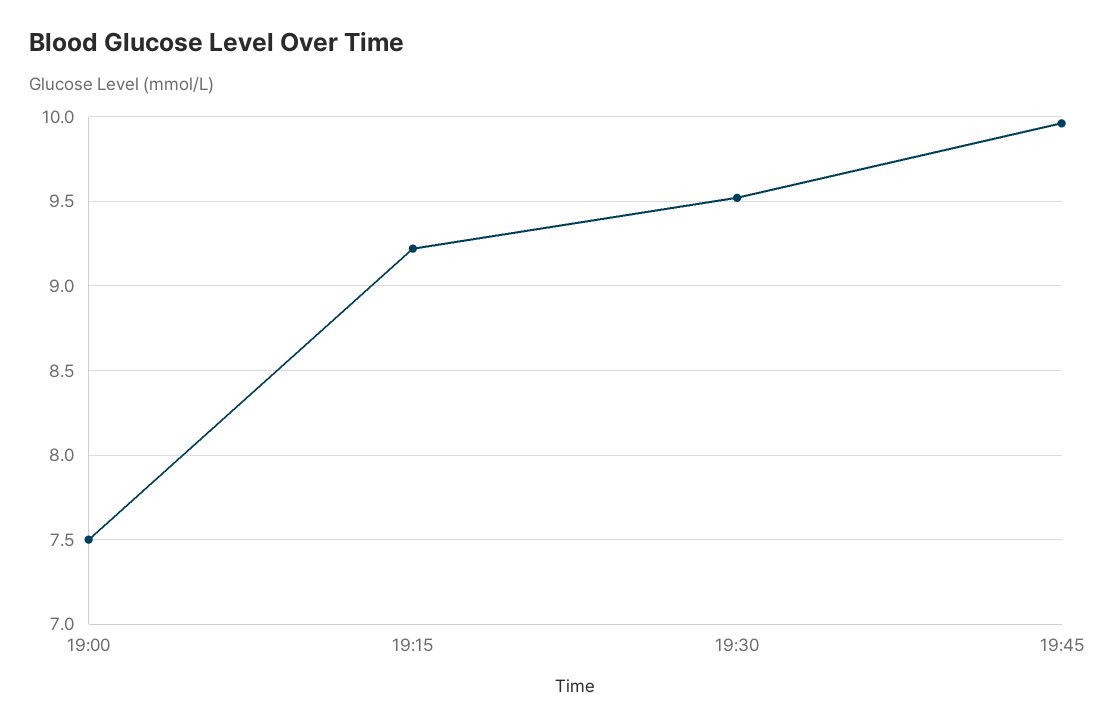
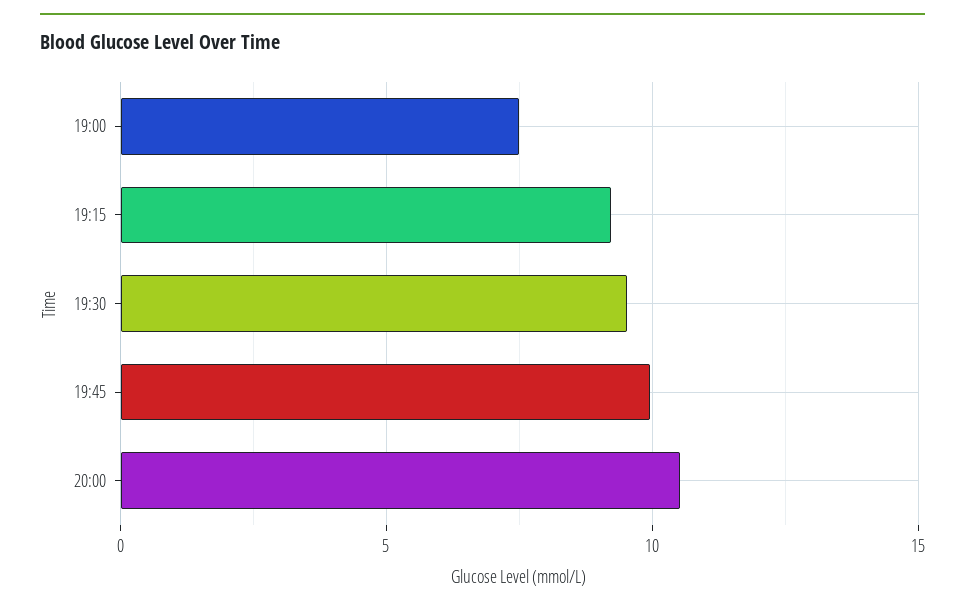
20:00: none -> 10.5

